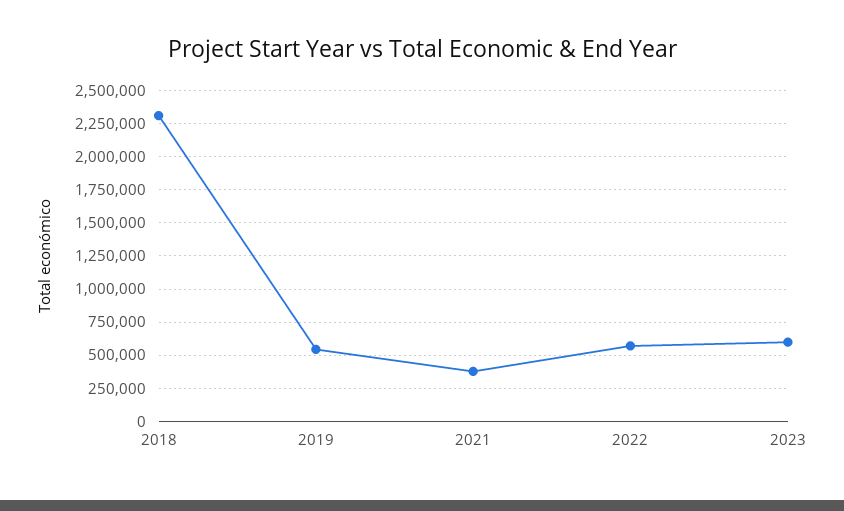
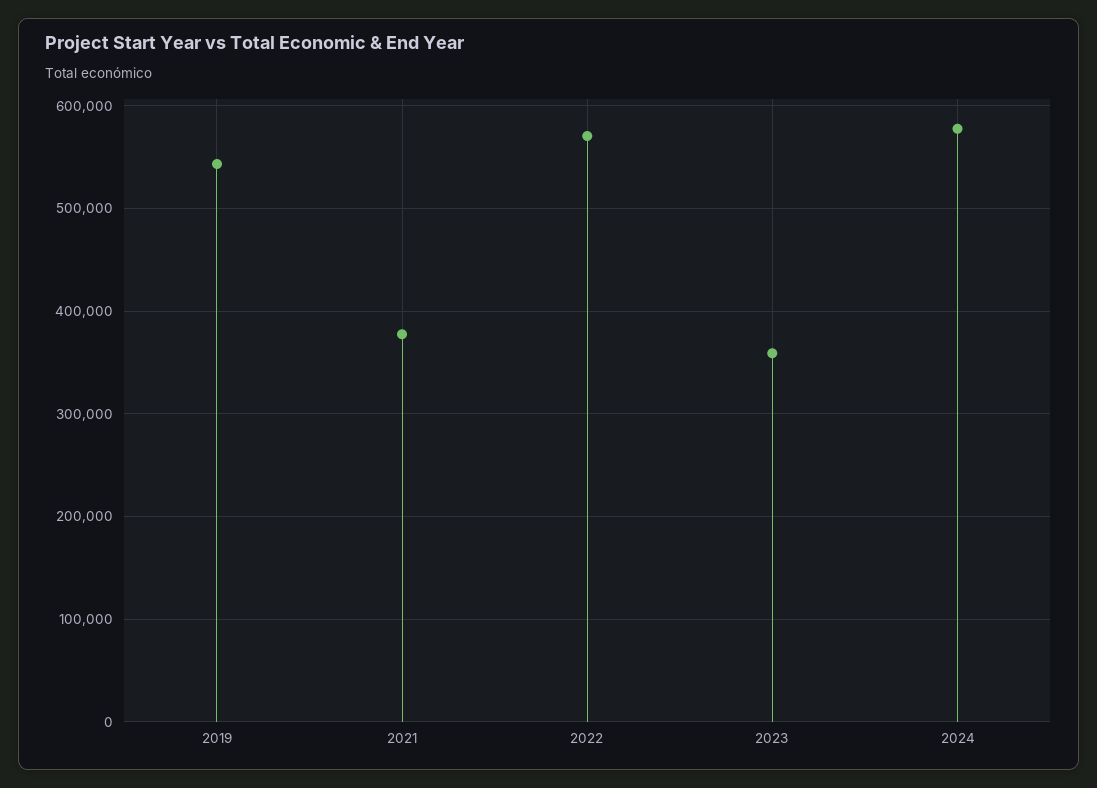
2018: 2300000 -> none
2023: 600000 -> 360000
2024: none -> 580000

